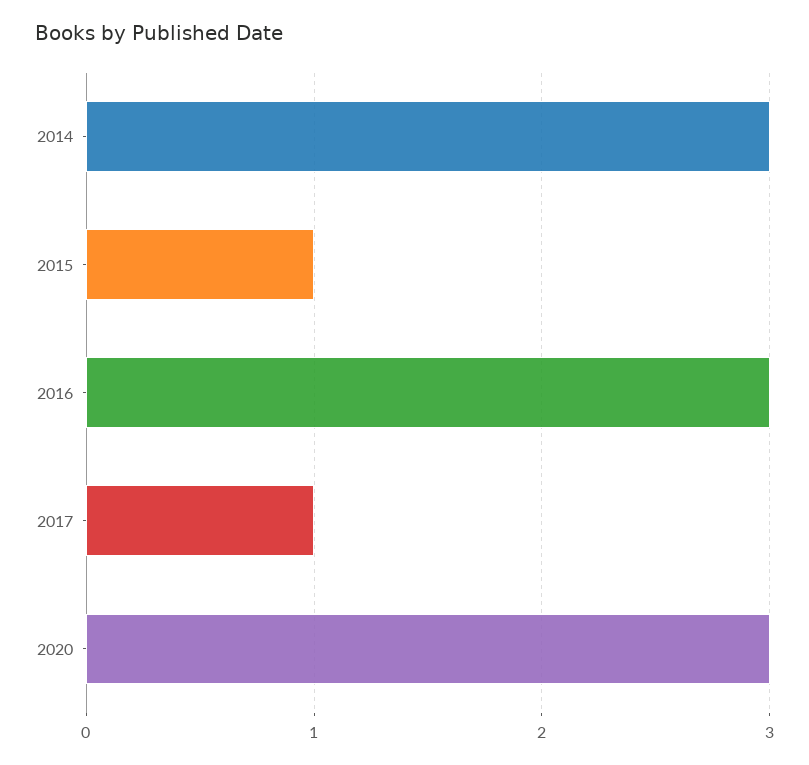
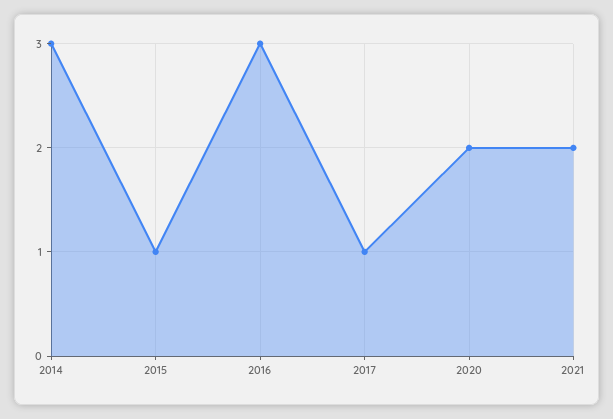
2020: 3 -> 2
2021: none -> 2

